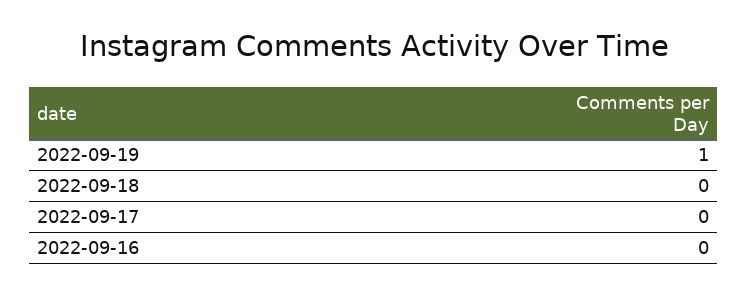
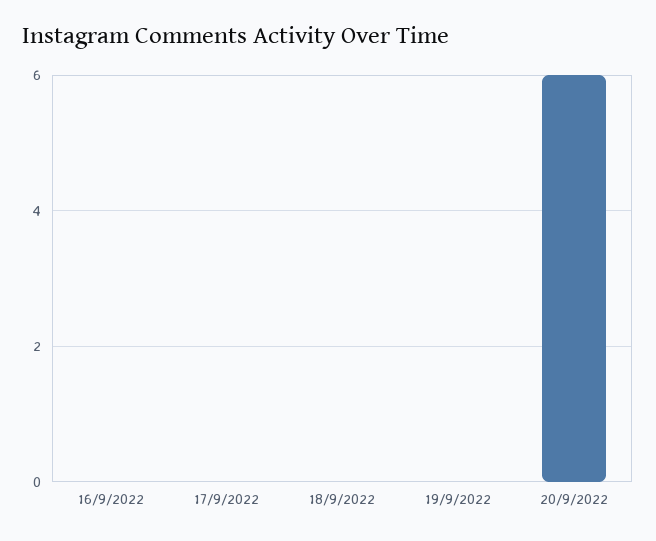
2022-09-19: 1 -> 0
20/9/2022: none -> 6

